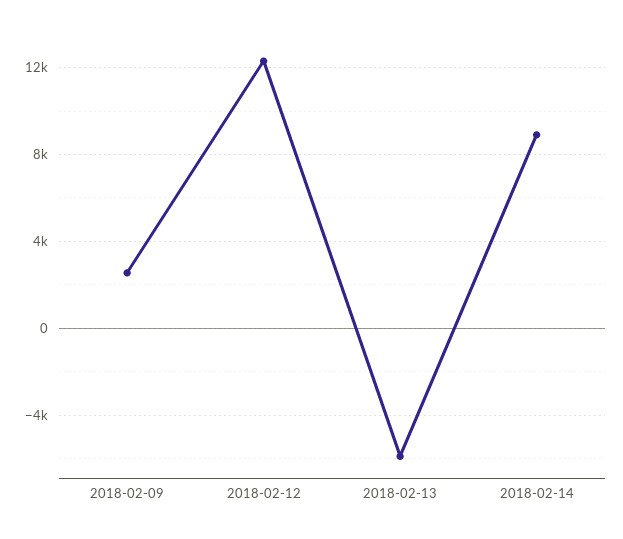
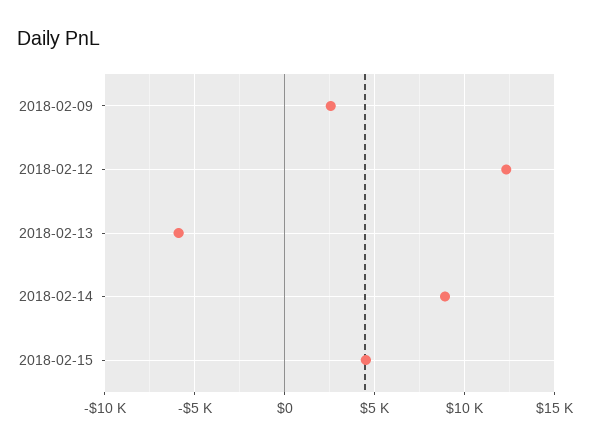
2018-02-15: none -> 4500

